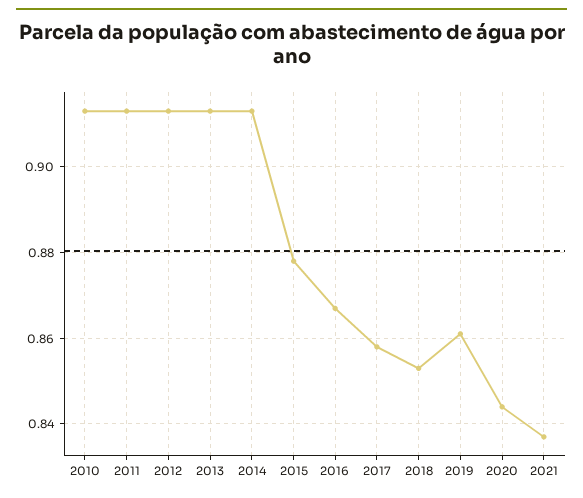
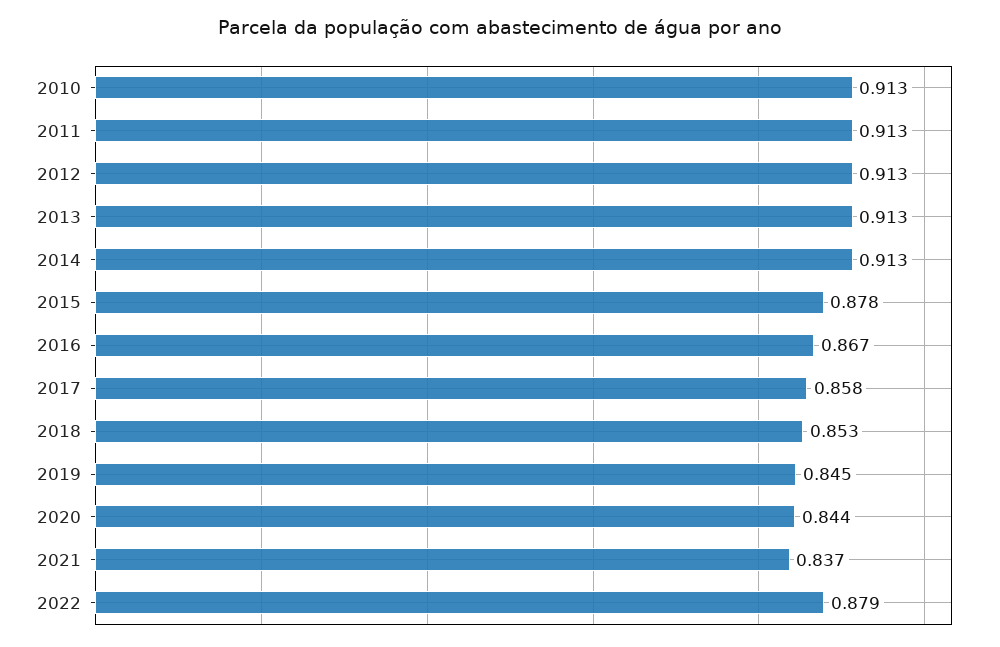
2019: 0.86 -> 0.845
2022: none -> 0.879

